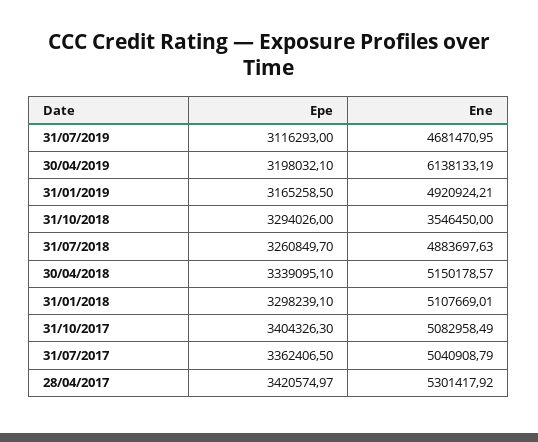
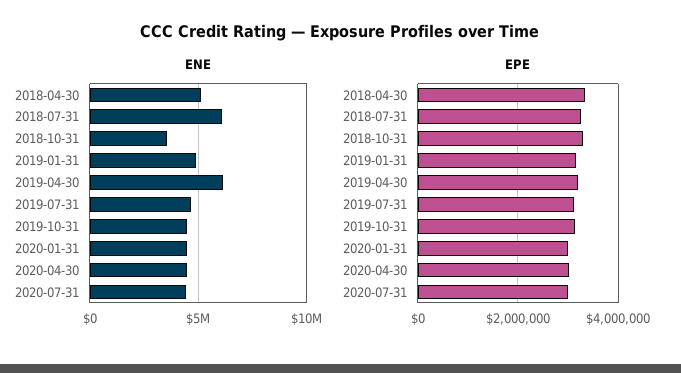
Ene, 31/07/2018: 4883697.63 -> 6000000
Epe, 31/01/2018: 3298239.1 -> none
Ene, 31/01/2018: 5107669.01 -> none
Epe, 31/10/2017: 3404326.3 -> none
Ene, 31/10/2017: 5082958.49 -> none
Epe, 31/07/2017: 3362406.5 -> none
Ene, 31/07/2017: 5040908.79 -> none
Epe, 28/04/2017: 3420574.97 -> none
Ene, 28/04/2017: 5301417.92 -> none
Ene, 2019-10-31: none -> 4500000
Ene, 2020-01-31: none -> 4500000
Ene, 2020-04-30: none -> 4500000
Ene, 2020-07-31: none -> 4500000
Epe, 2019-10-31: none -> 3200000
Epe, 2020-01-31: none -> 3000000
Epe, 2020-04-30: none -> 3000000
Epe, 2020-07-31: none -> 3000000

